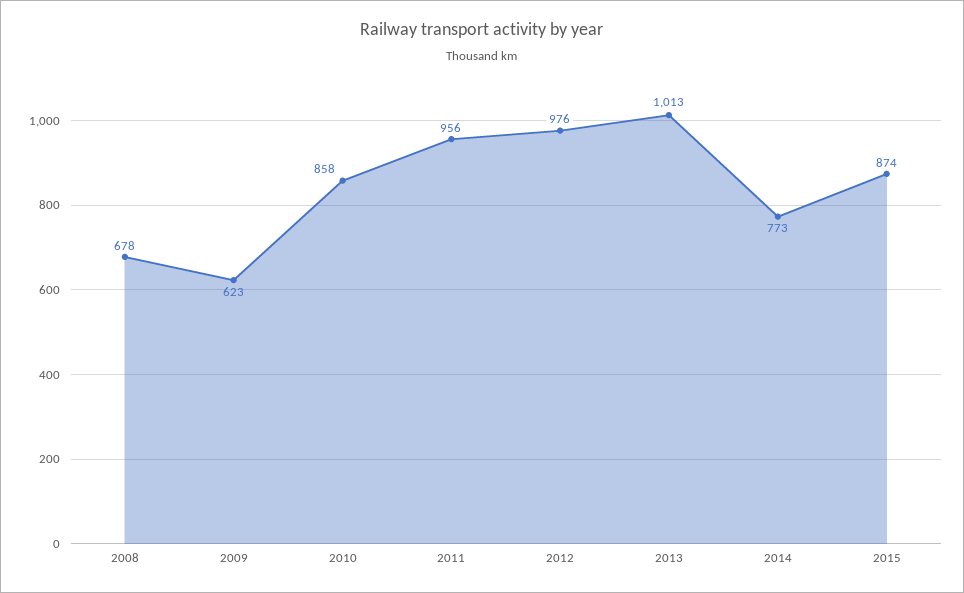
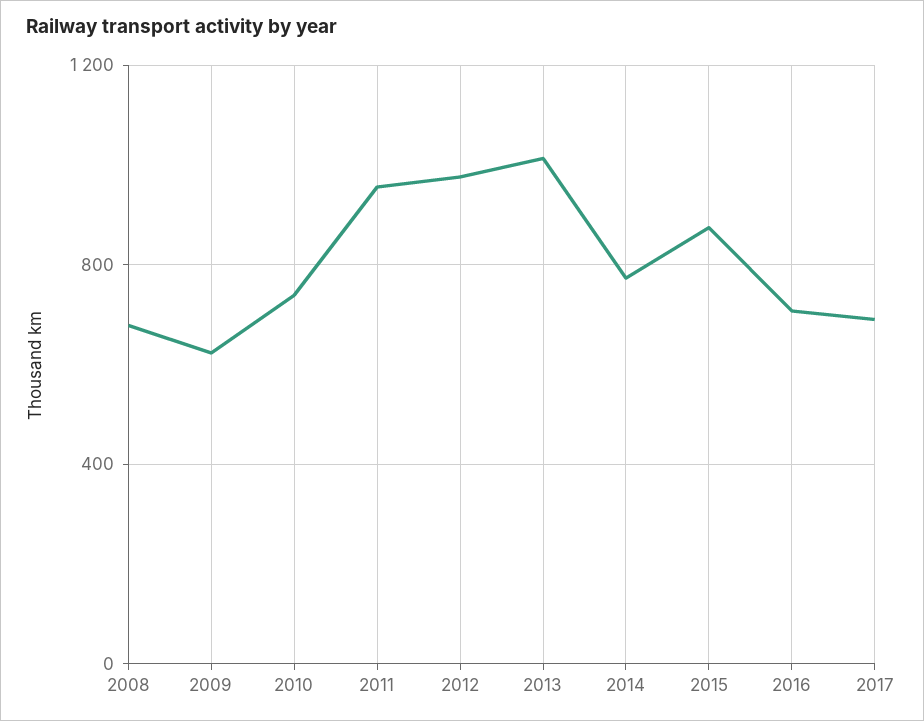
2010: 858 -> 750
2016: none -> 700
2017: none -> 700

